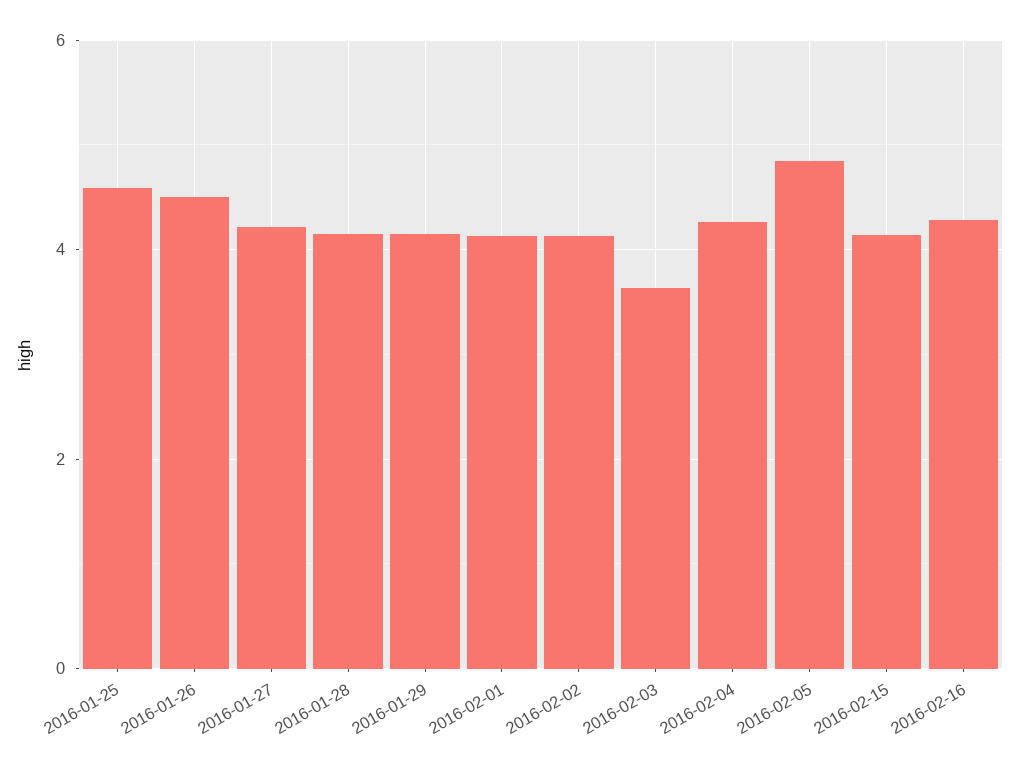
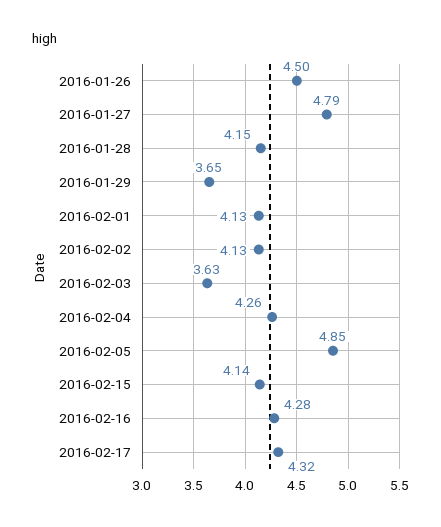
2016-01-25: 4.6 -> none
2016-01-27: 4.2 -> 4.79
2016-01-29: 4.2 -> 3.65
2016-02-17: none -> 4.32

